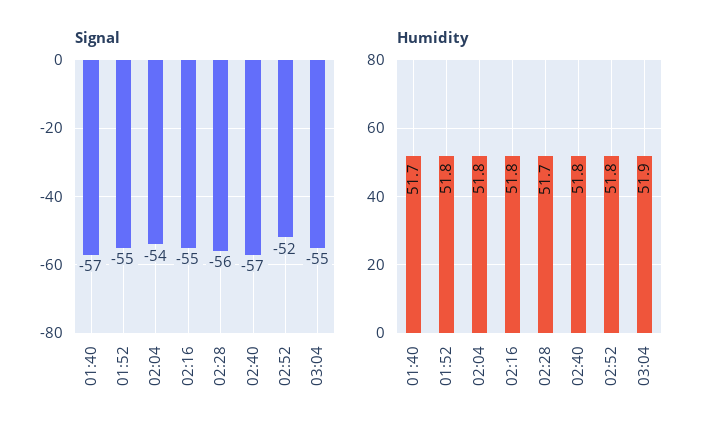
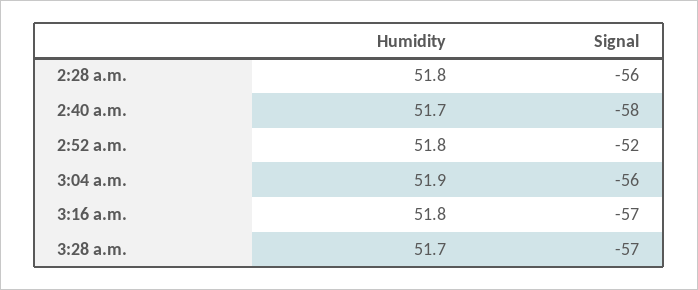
Signal, 01:40: -57 -> none
Signal, 01:52: -55 -> none
Signal, 02:04: -54 -> none
Signal, 02:16: -55 -> none
Signal, 02:40: -57 -> -58
Signal, 03:04: -55 -> -56
Humidity, 01:40: 51.7 -> none
Humidity, 01:52: 51.8 -> none
Humidity, 02:04: 51.8 -> none
Humidity, 02:16: 51.8 -> none
Humidity, 02:28: 51.7 -> 51.8
Humidity, 02:40: 51.8 -> 51.7
Humidity, 3:16 a.m.: none -> 51.8
Signal, 3:16 a.m.: none -> -57
Humidity, 3:28 a.m.: none -> 51.7
Signal, 3:28 a.m.: none -> -57

